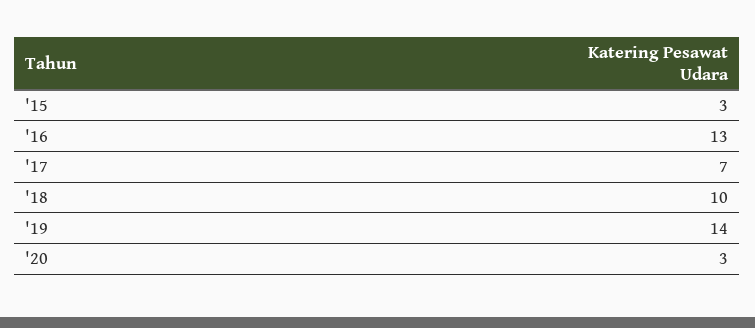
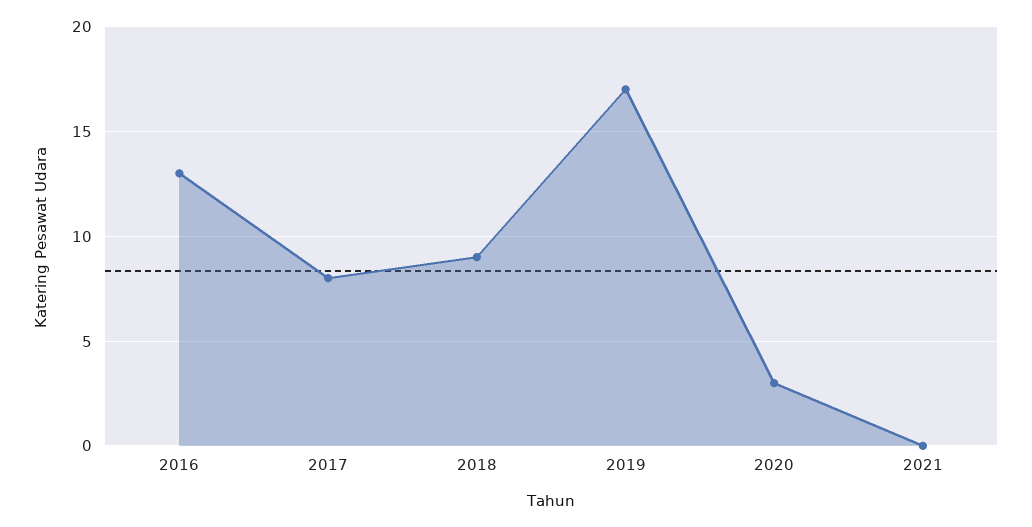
'15: 3 -> none
'17: 7 -> 8
'18: 10 -> 9
'19: 14 -> 17
2021: none -> 0

